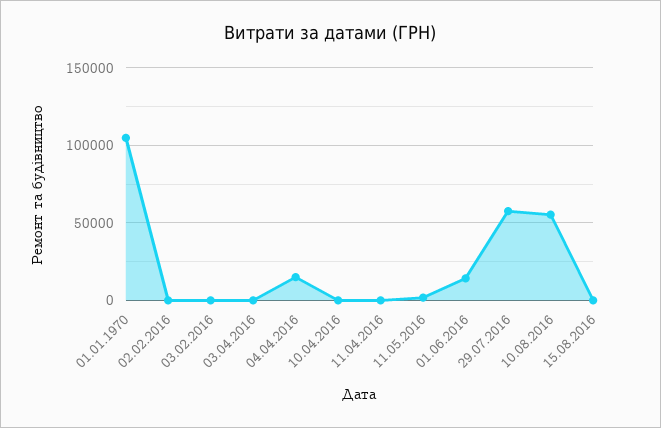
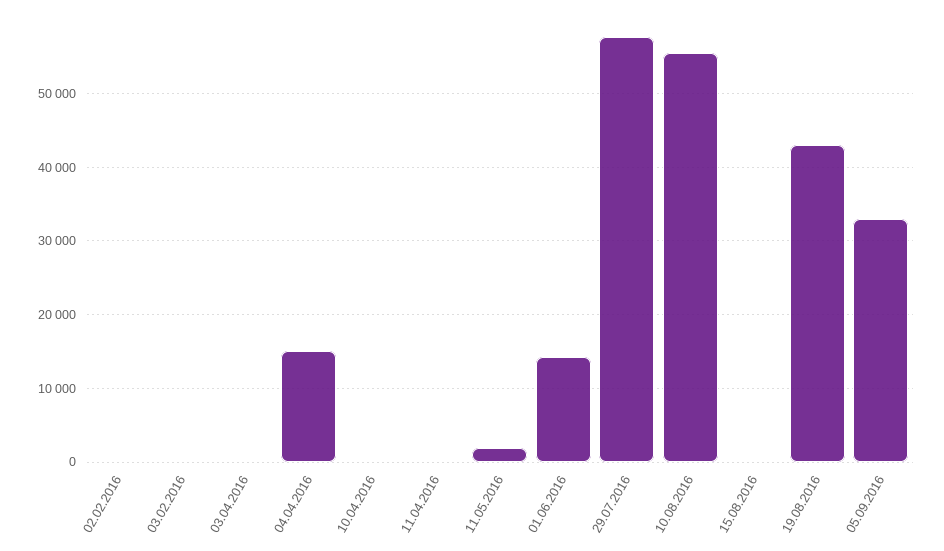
01.01.1970: 105000 -> none
19.08.2016: none -> 43000
05.09.2016: none -> 33000

